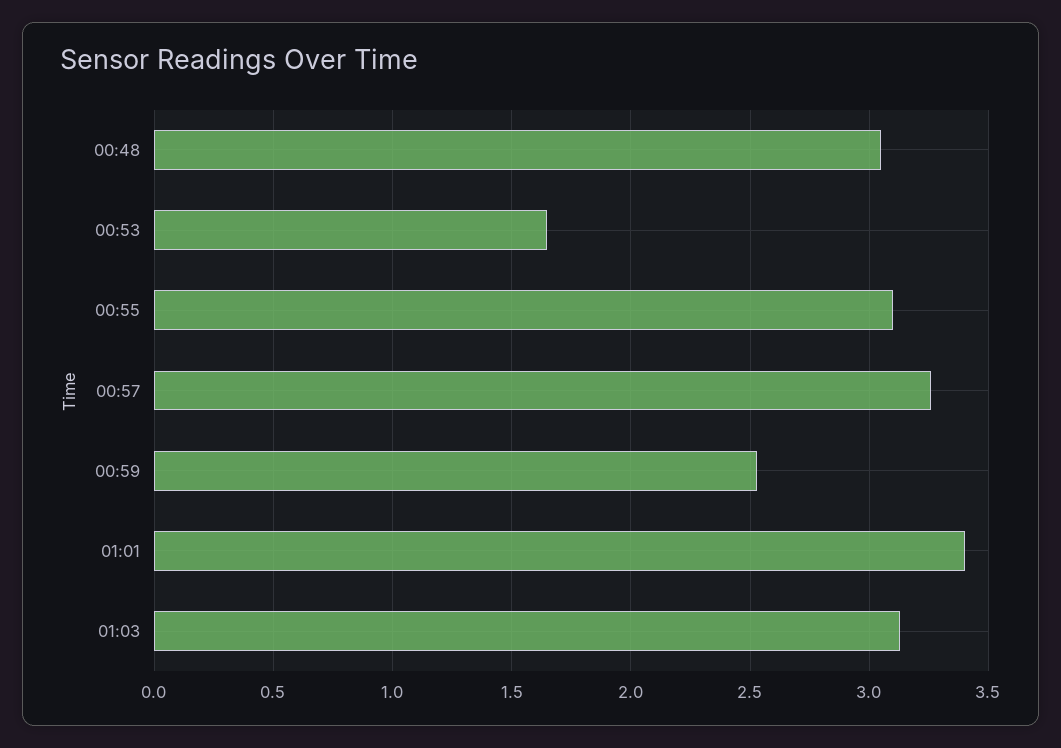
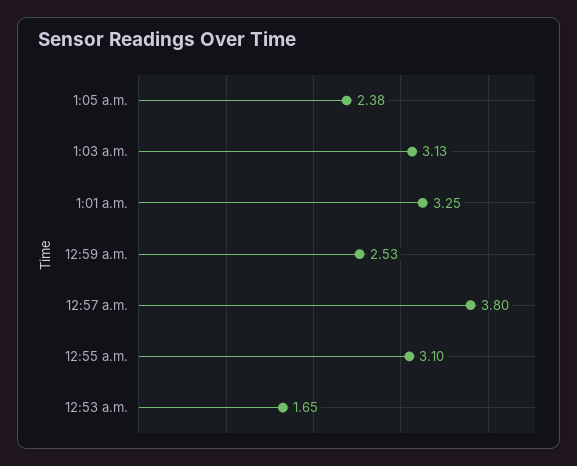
00:48: 3.05 -> none
00:57: 3.25 -> 3.8
01:01: 3.4 -> 3.25
1:05 a.m.: none -> 2.38

